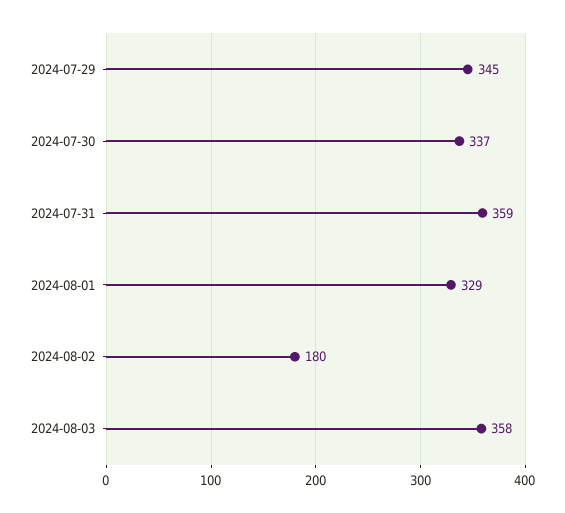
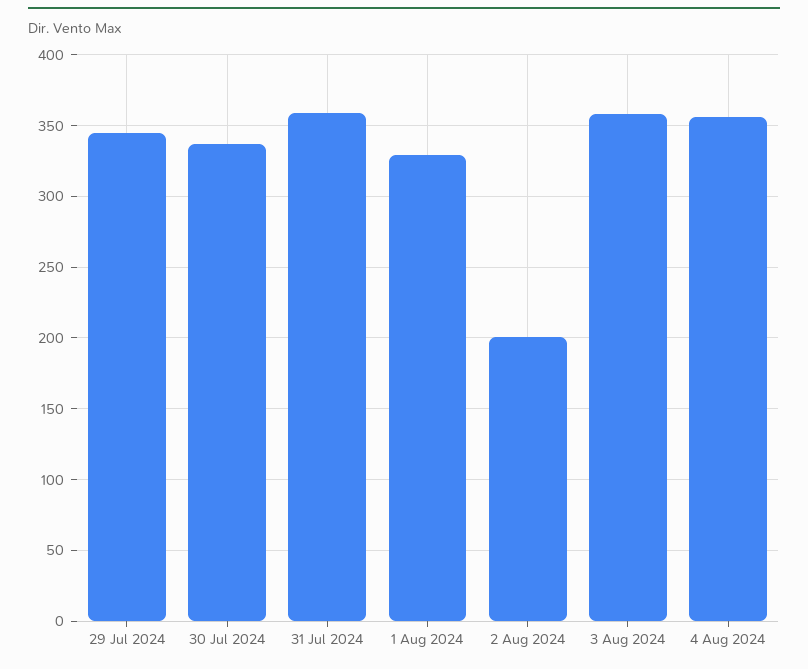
2024-08-02: 180 -> 200
4 Aug 2024: none -> 355

